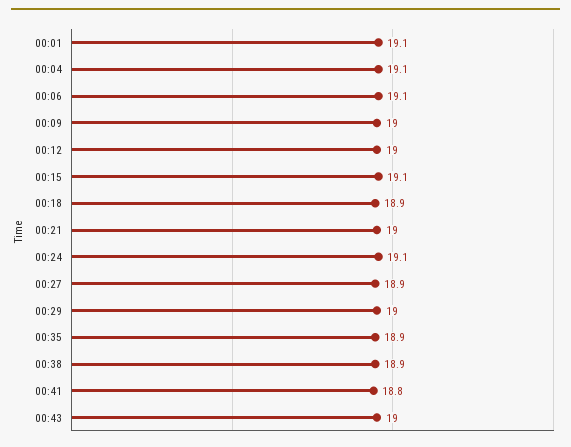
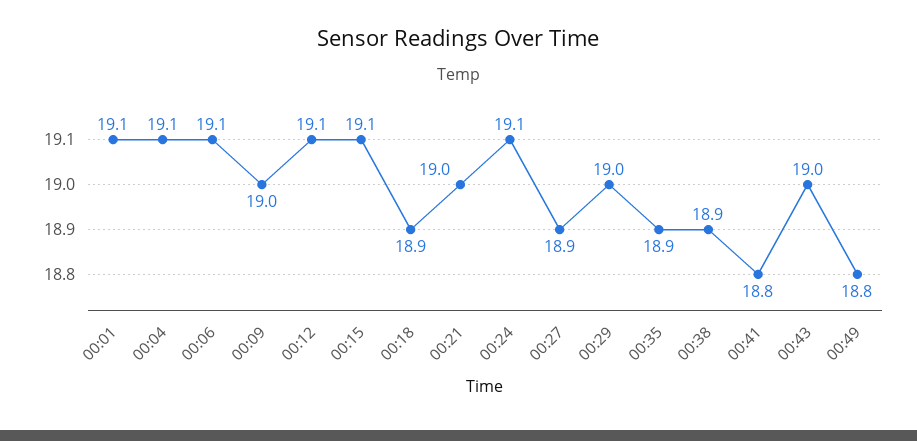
00:12: 19 -> 19.1
00:49: none -> 18.8

